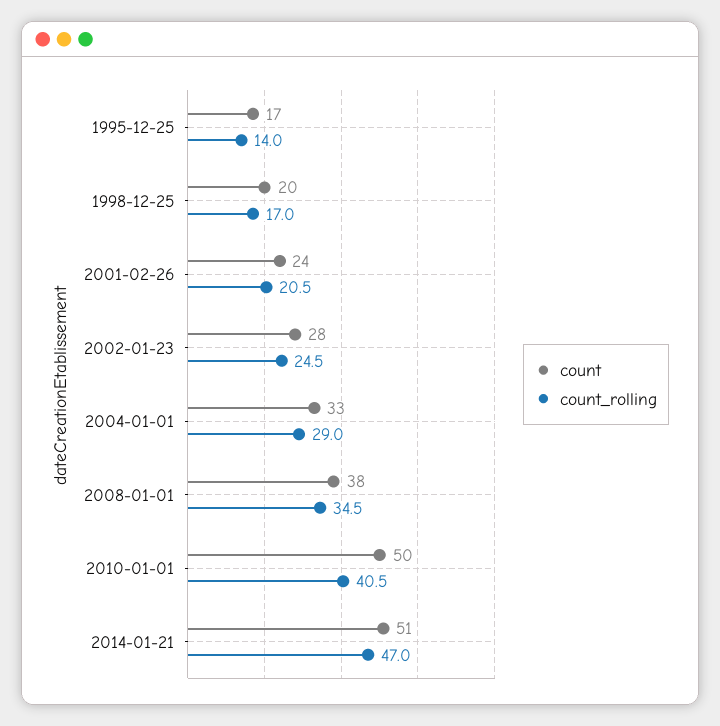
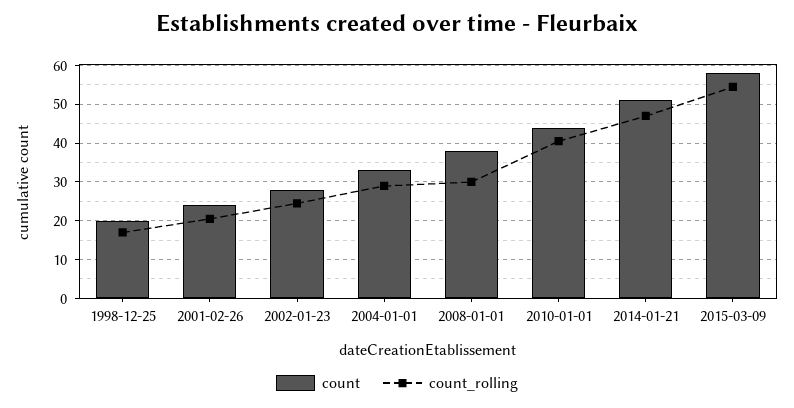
count, 1995-12-25: 17 -> none
count_rolling, 1995-12-25: 14 -> none
count_rolling, 2008-01-01: 34.5 -> 30
count, 2010-01-01: 50 -> 44
count, 2015-03-09: none -> 58
count_rolling, 2015-03-09: none -> 54

